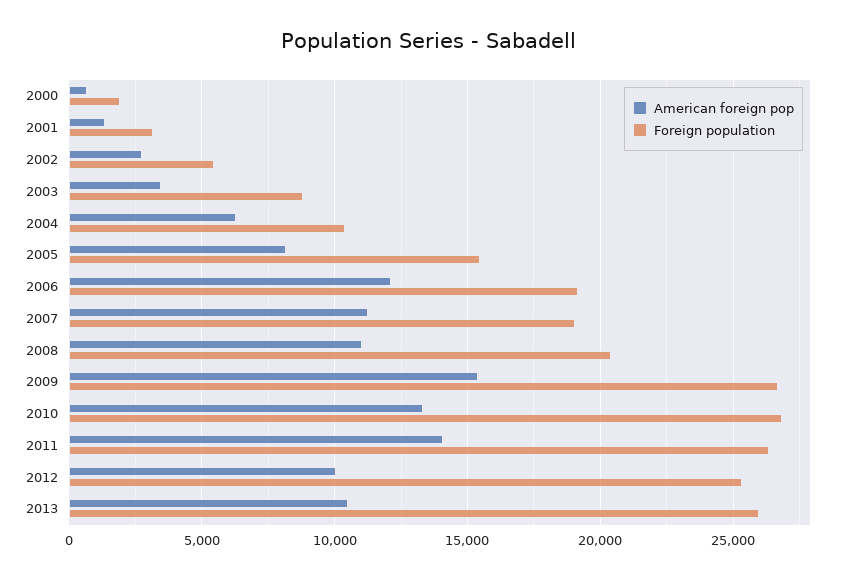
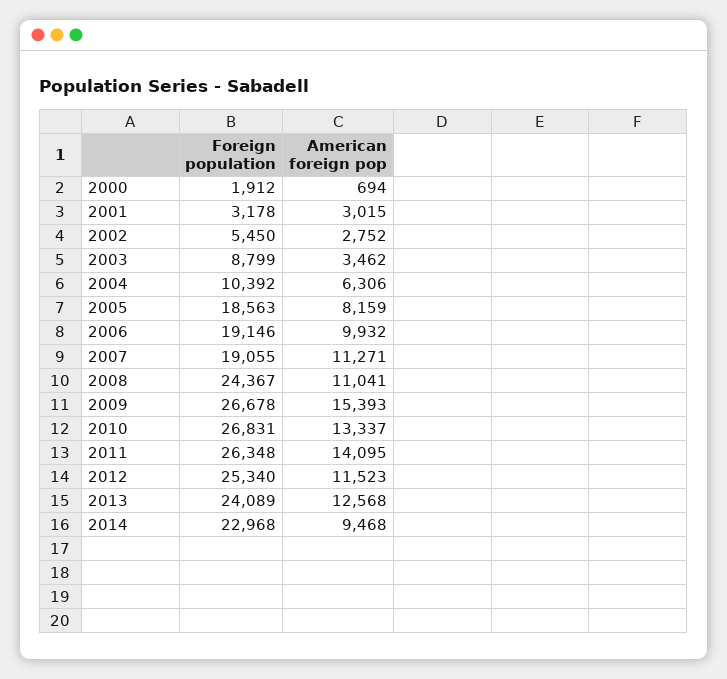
American foreign pop, 2001: 1500 -> 3015
Foreign population, 2005: 15500 -> 18563
American foreign pop, 2006: 12000 -> 9932
Foreign population, 2008: 20500 -> 24367
American foreign pop, 2012: 10000 -> 11523
American foreign pop, 2013: 10500 -> 12568
Foreign population, 2013: 26000 -> 24089
Foreign population, 2014: none -> 22968
American foreign pop, 2014: none -> 9468

